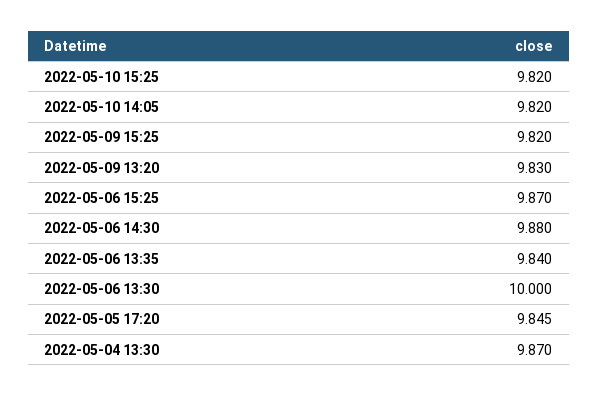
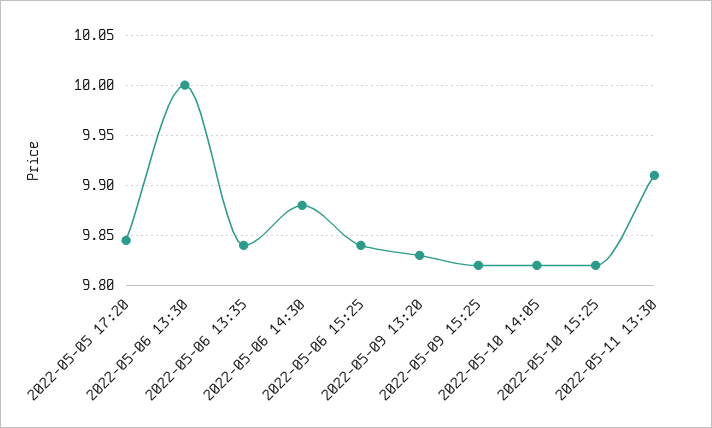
2022-05-06 15:25: 9.87 -> 9.84
2022-05-04 13:30: 9.87 -> none
2022-05-11 13:30: none -> 9.91

